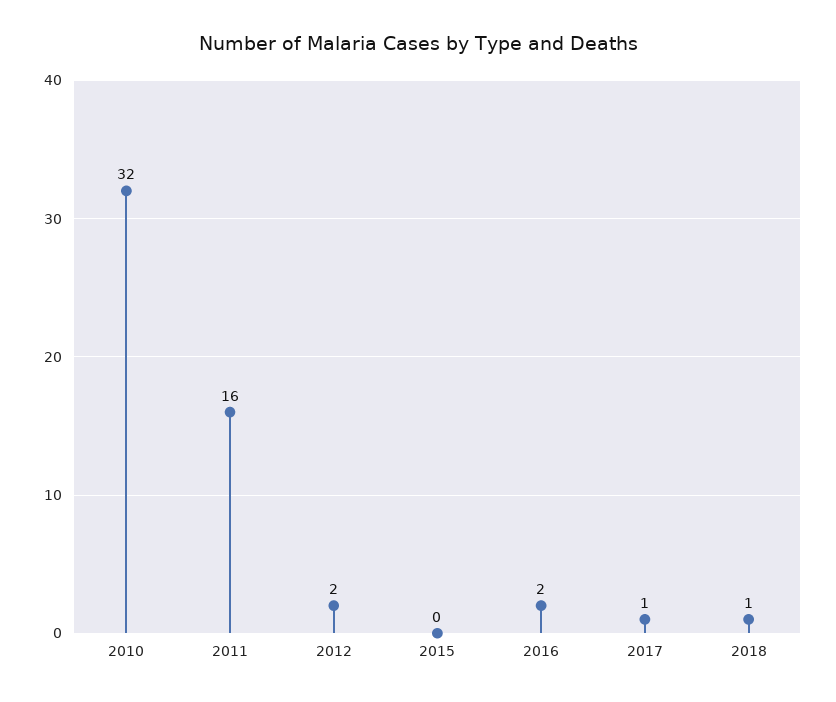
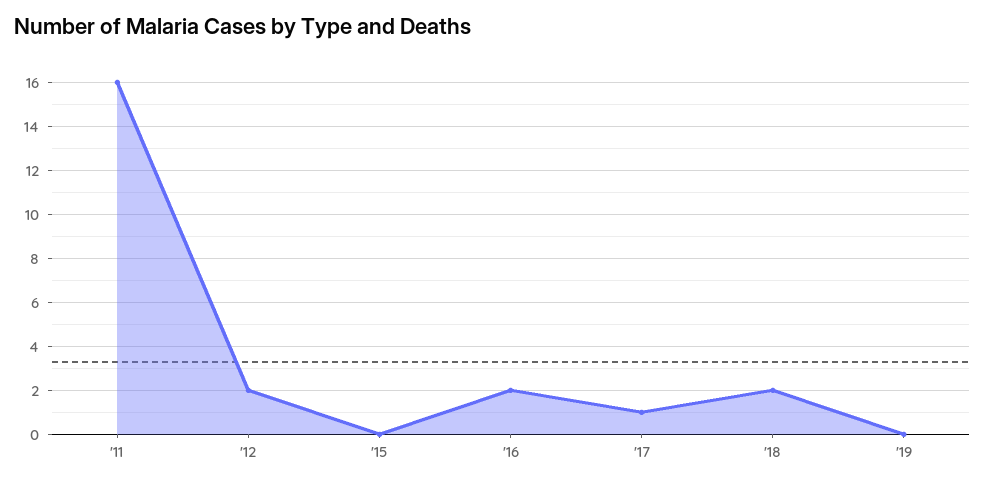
2010: 32 -> none
2018: 1 -> 2
'19: none -> 0

